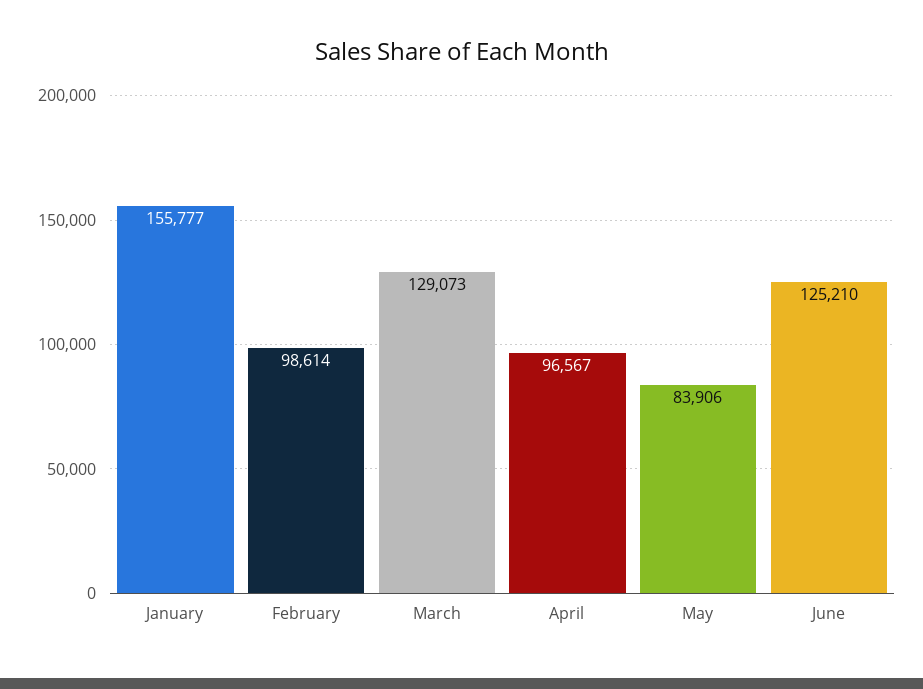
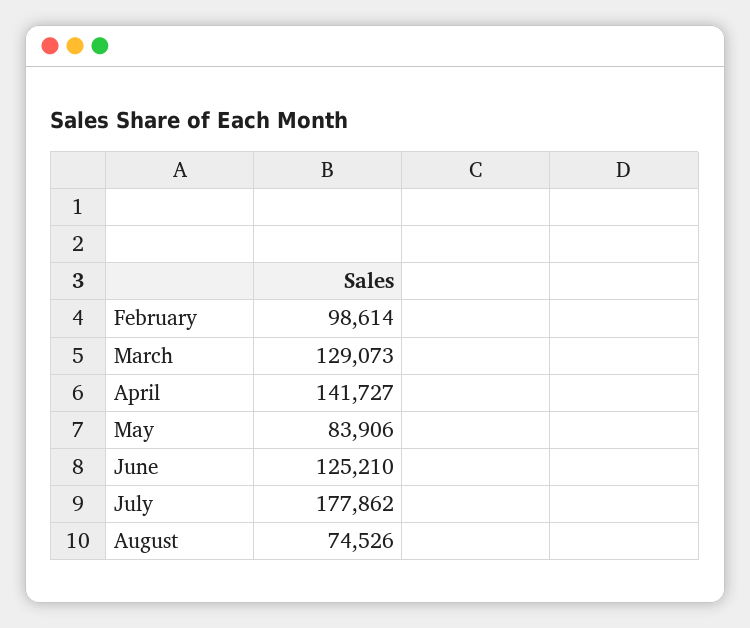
January: 155777 -> none
April: 96567 -> 141727
July: none -> 177862
August: none -> 74526

